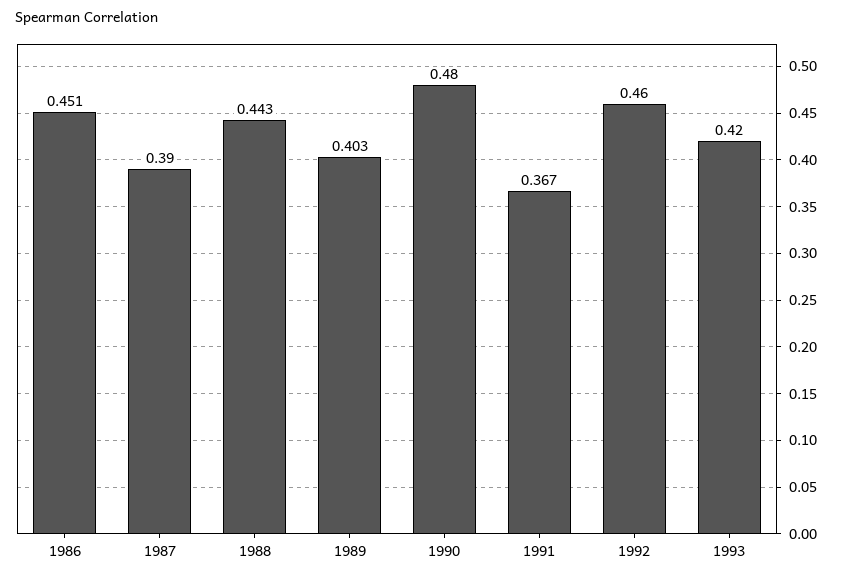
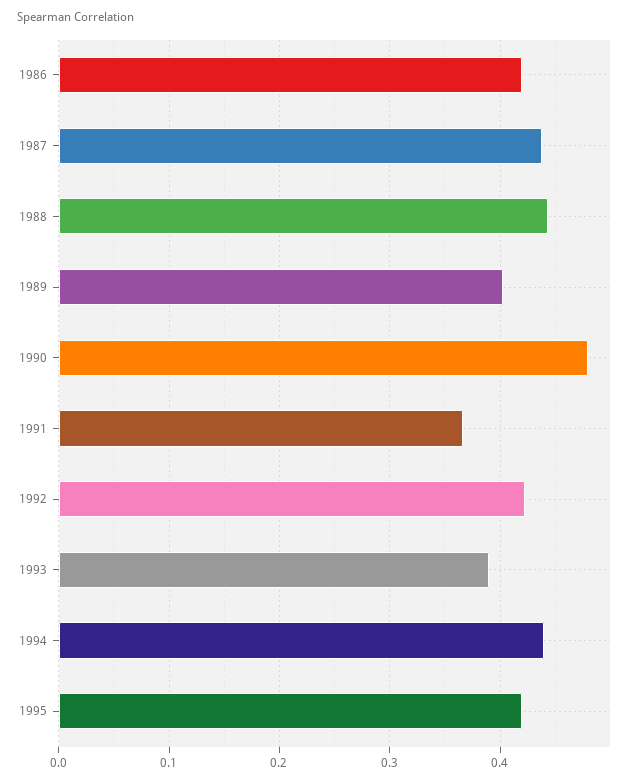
1986: 0.451 -> 0.42
1987: 0.39 -> 0.44
1992: 0.46 -> 0.42
1993: 0.42 -> 0.39
1994: none -> 0.44
1995: none -> 0.42

